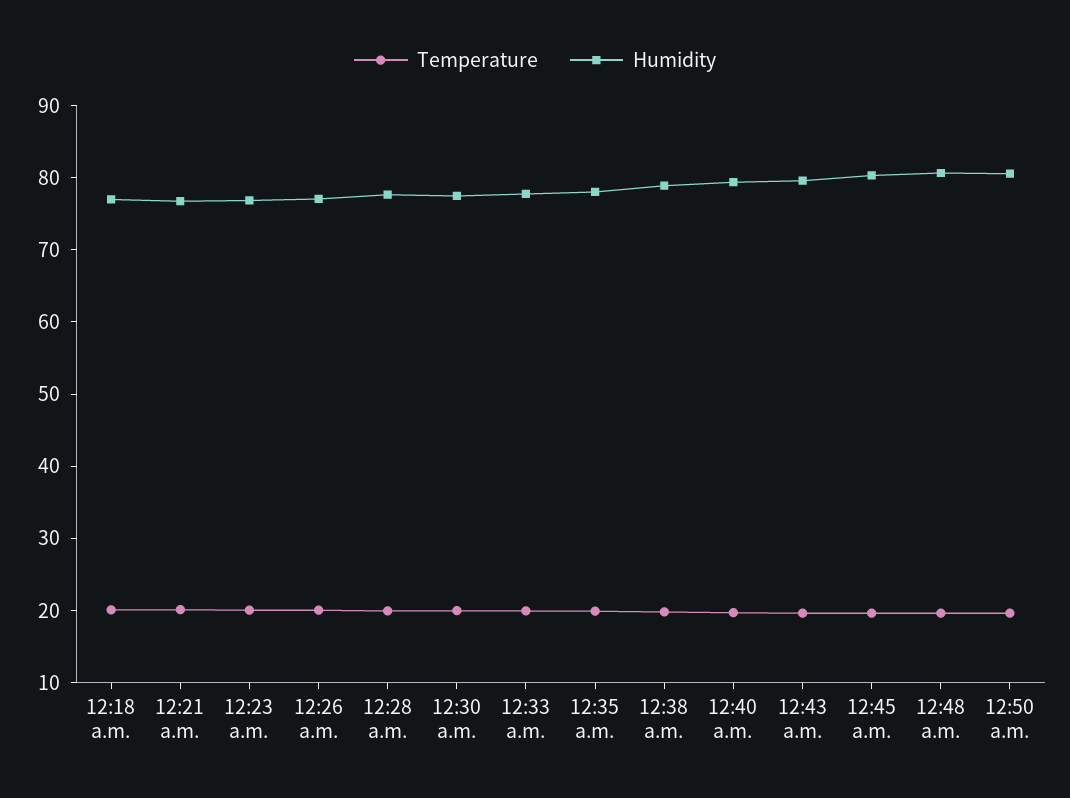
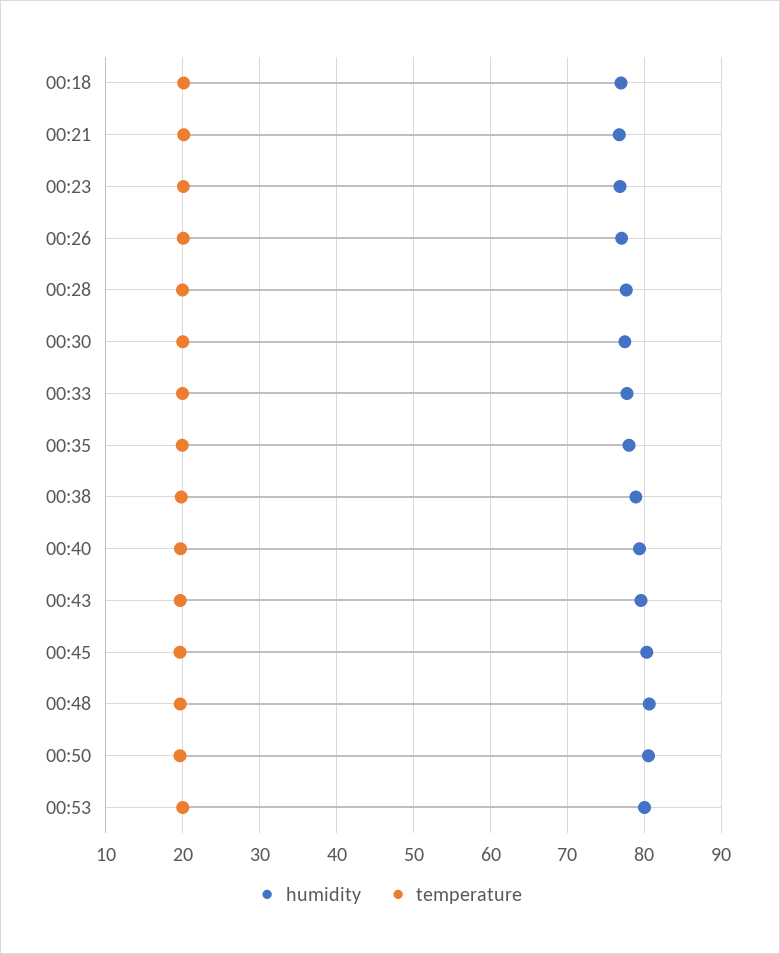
Humidity, 00:53: none -> 80
Temperature, 00:53: none -> 20

